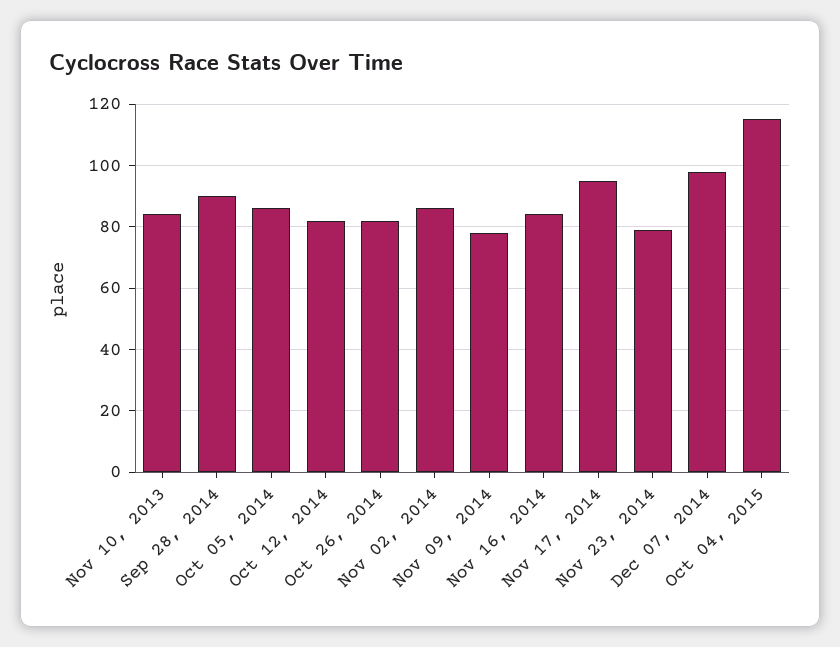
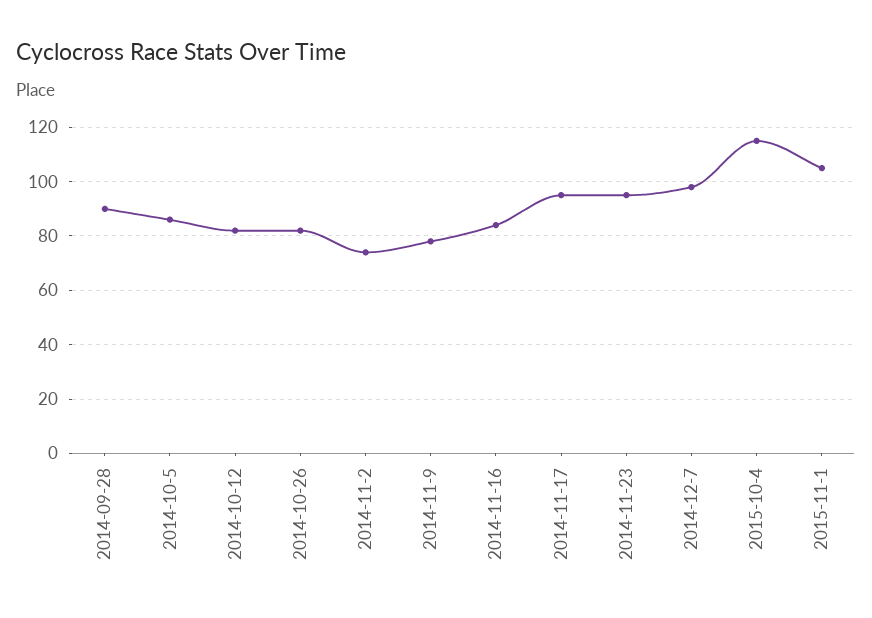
Nov 10, 2013: 85 -> none
Nov 02, 2014: 85 -> 75
Nov 23, 2014: 80 -> 95
2015-11-1: none -> 105

